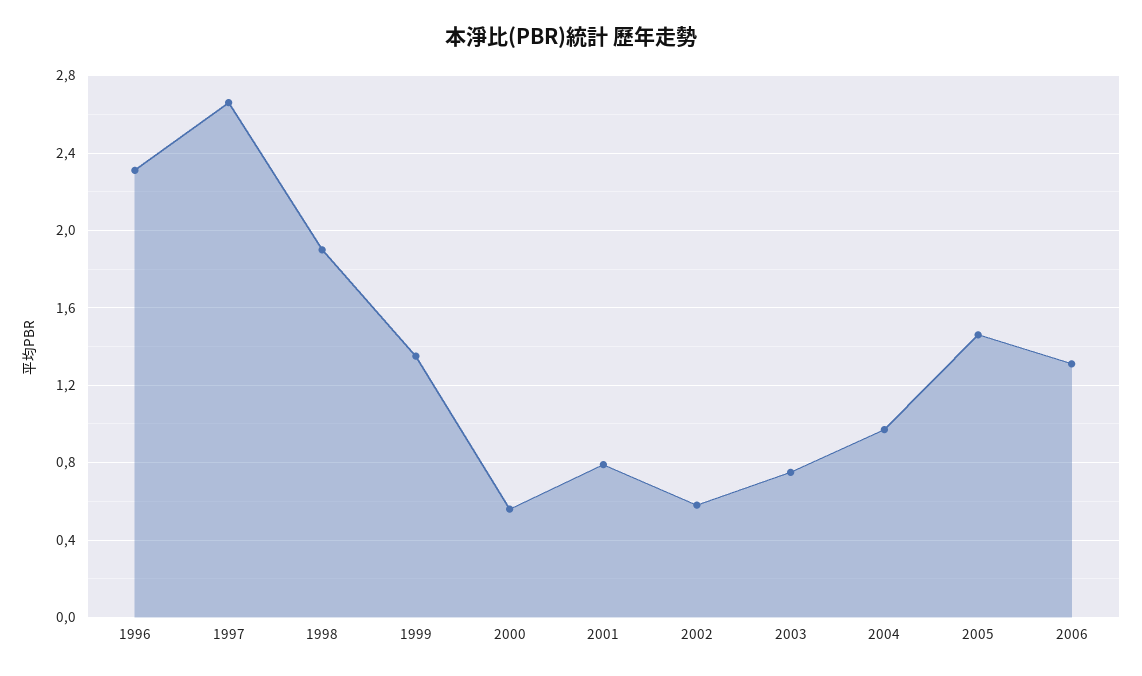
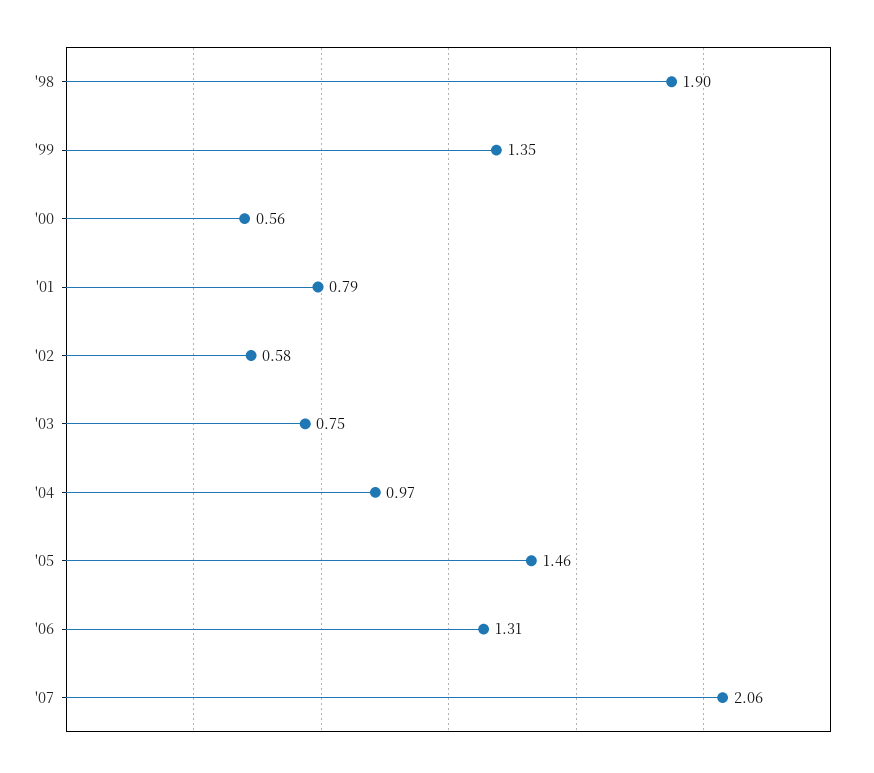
1996: 2.3 -> none
1997: 2.65 -> none
'07: none -> 2.06

